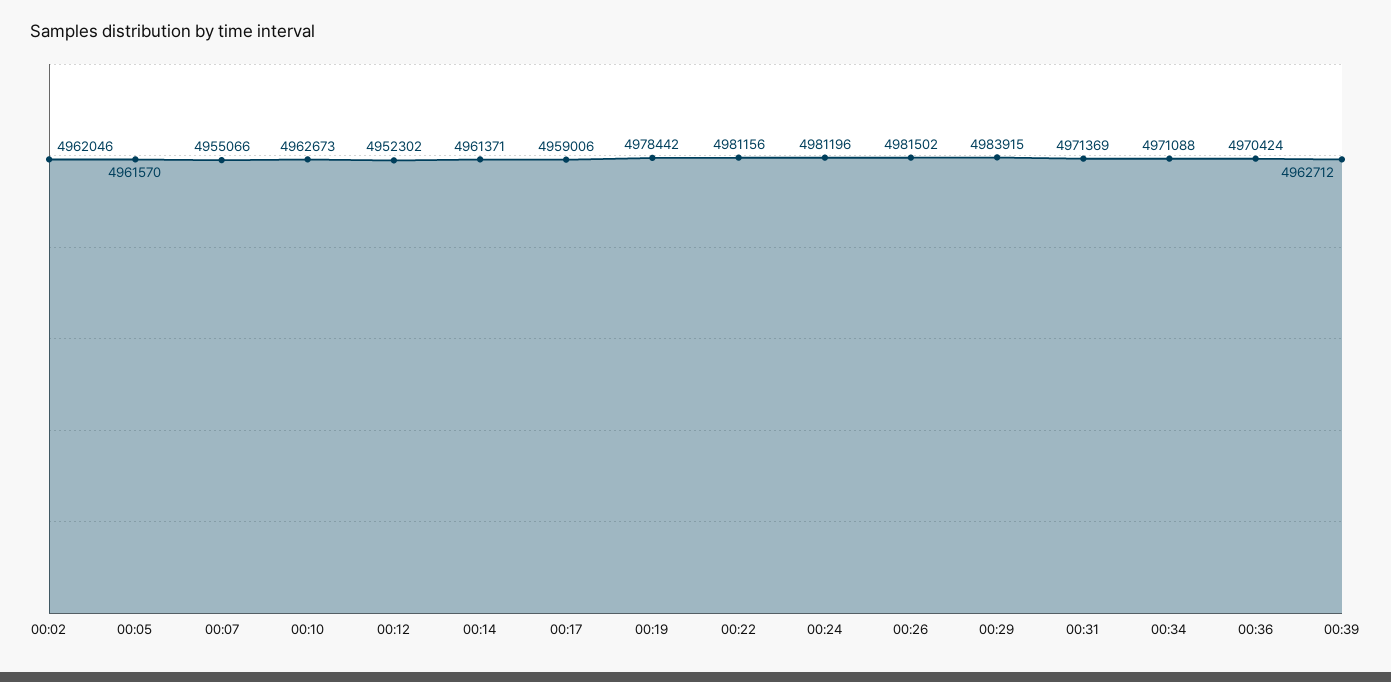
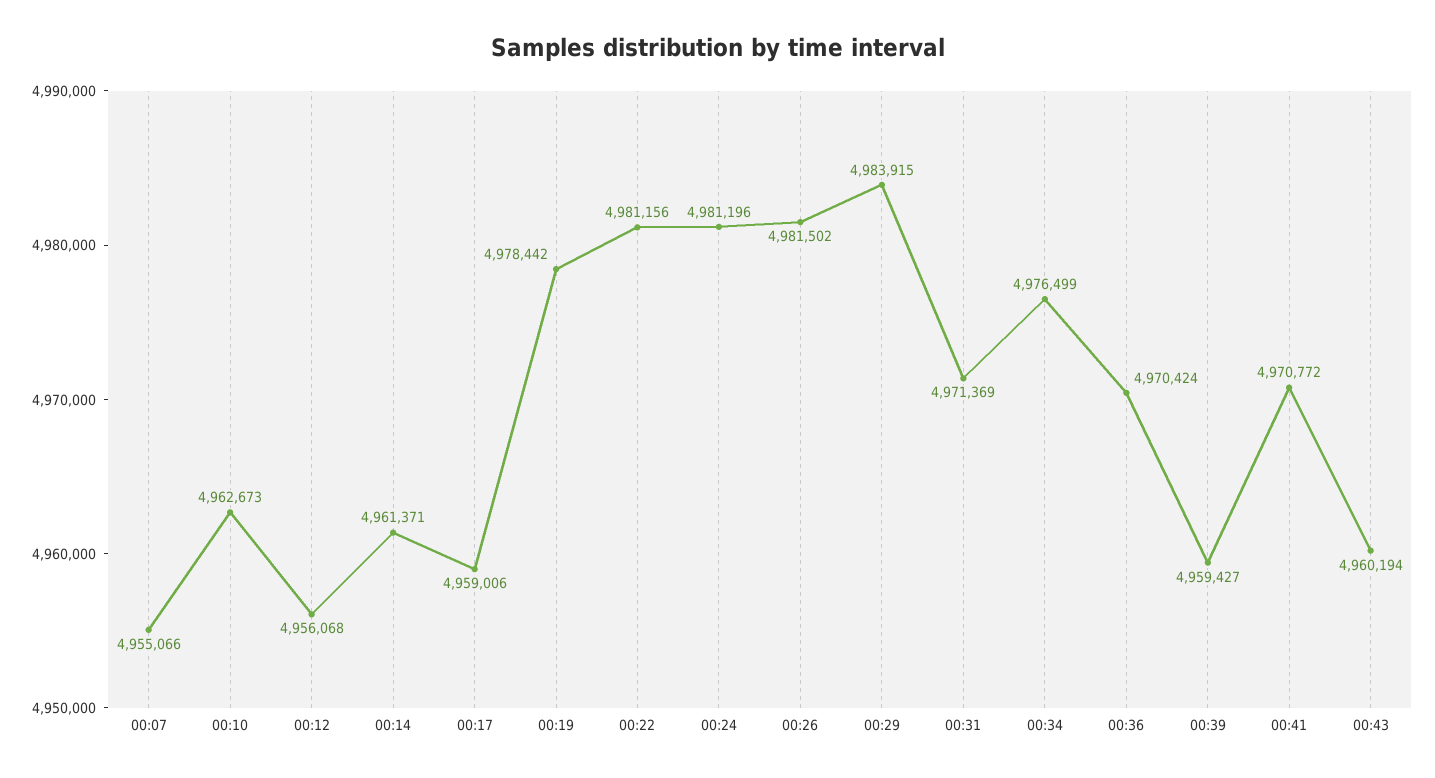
00:02: 4962046 -> none
00:05: 4961570 -> none
00:12: 4952302 -> 4956068
00:34: 4971088 -> 4976499
00:39: 4962712 -> 4959427
00:41: none -> 4970772
00:43: none -> 4960194

